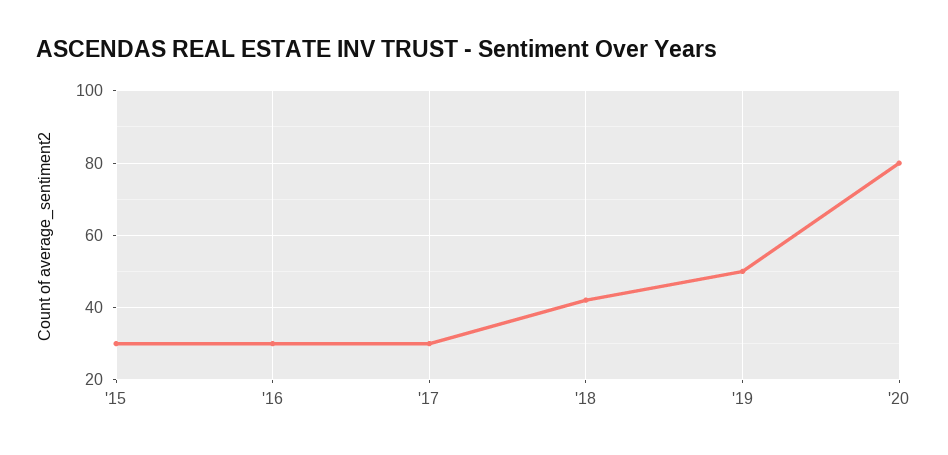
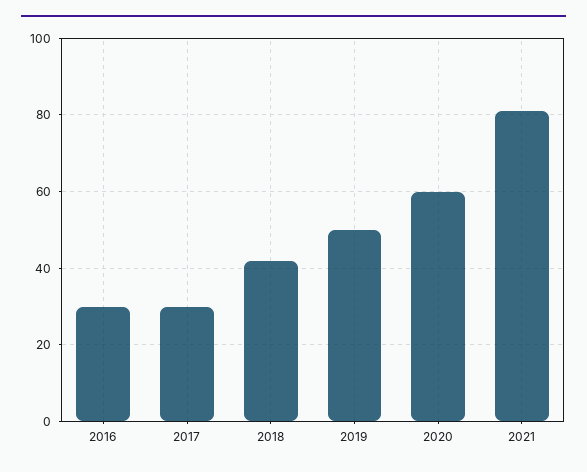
'15: 30 -> none
'20: 80 -> 60
2021: none -> 80

